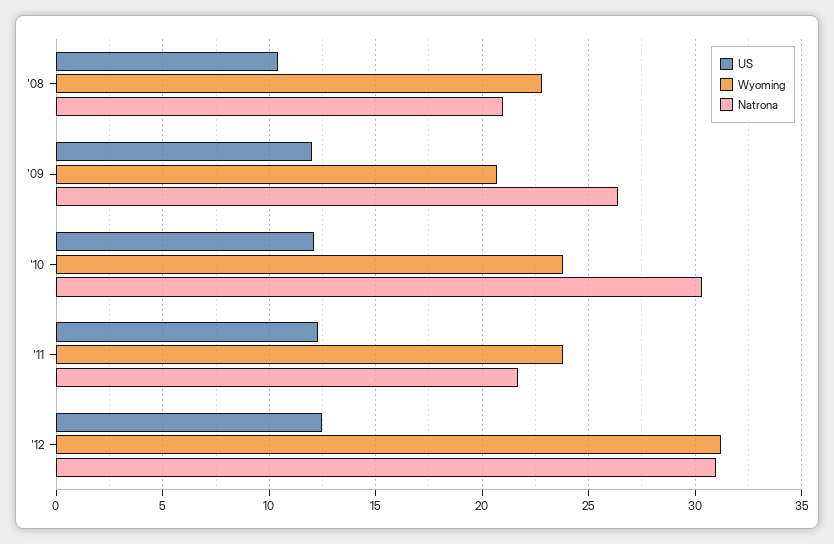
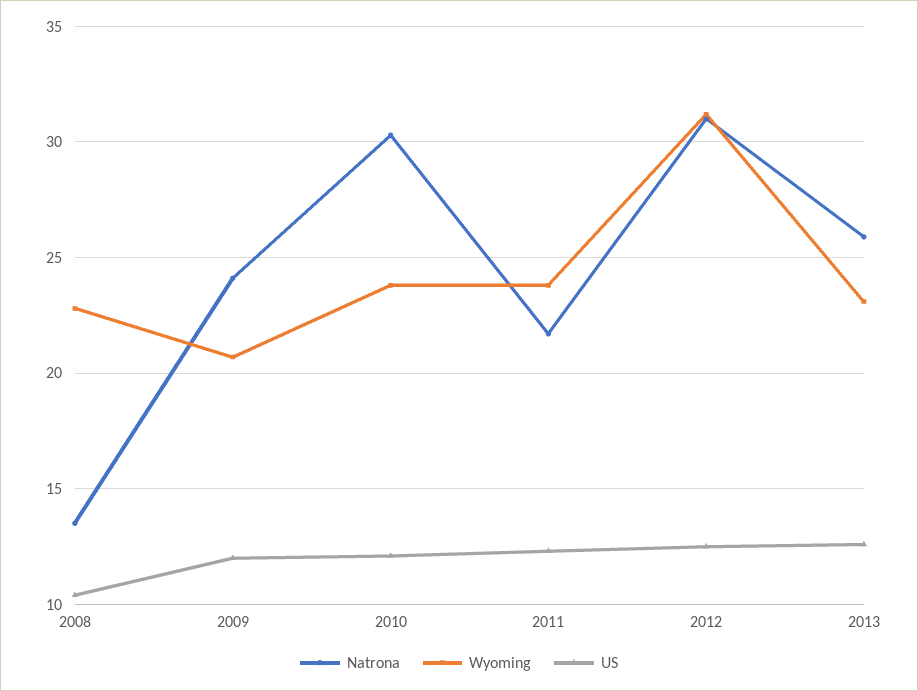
Natrona, '08: 21 -> 13.5
Natrona, '09: 26.5 -> 24
Natrona, 2013: none -> 26
Wyoming, 2013: none -> 23
US, 2013: none -> 12.5

